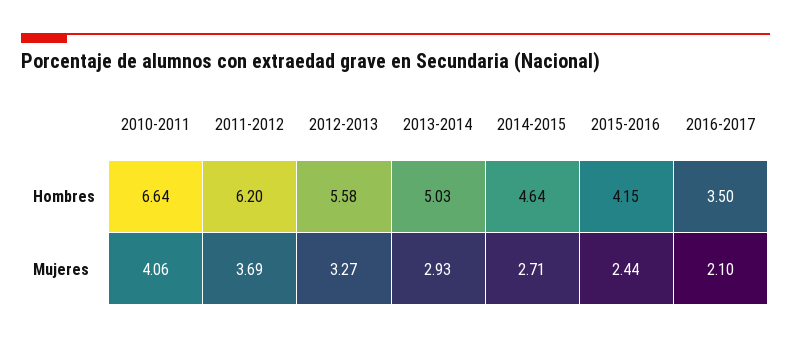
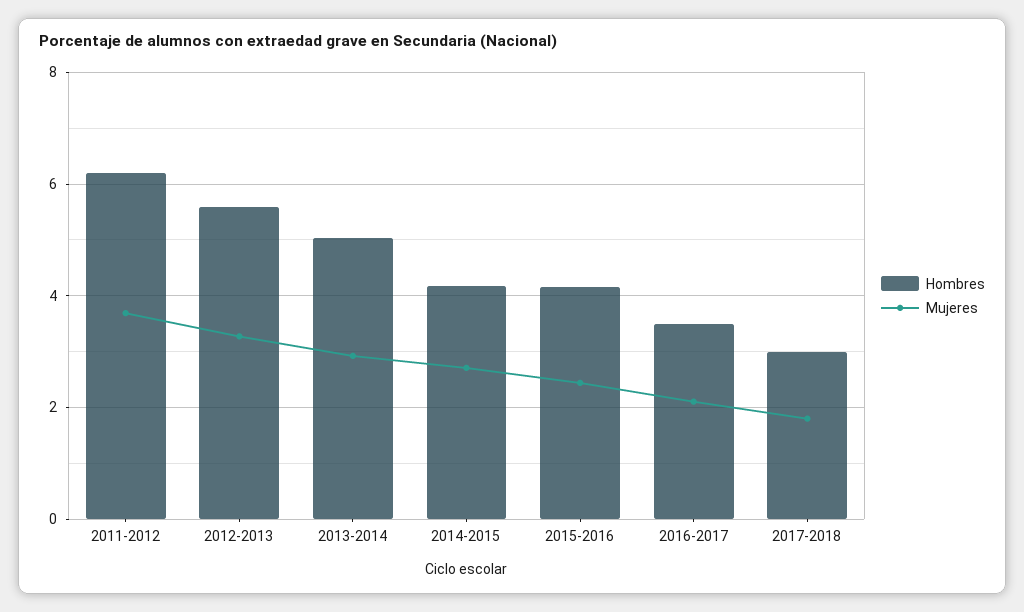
Hombres, 2010-2011: 6.64 -> none
Hombres, 2014-2015: 4.64 -> 4.2
Mujeres, 2010-2011: 4.06 -> none
Hombres, 2017-2018: none -> 3
Mujeres, 2017-2018: none -> 1.8

